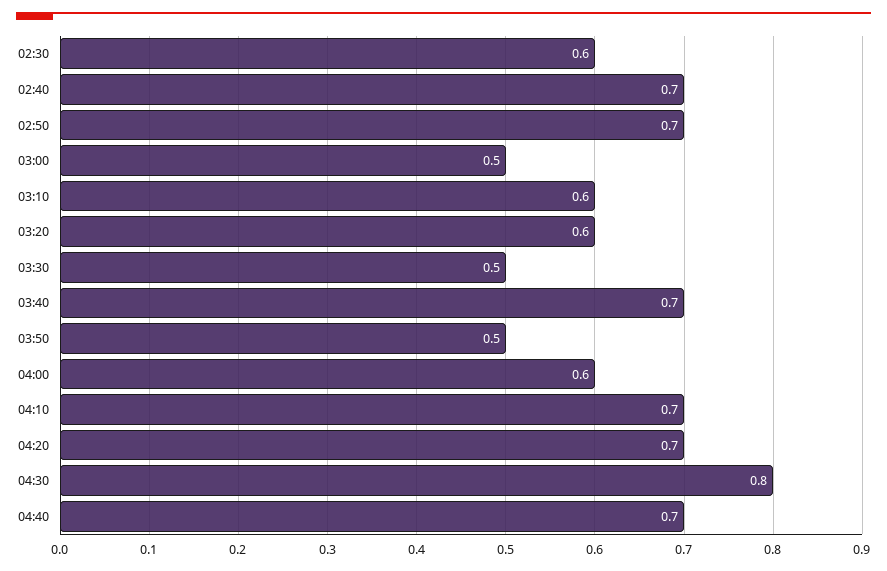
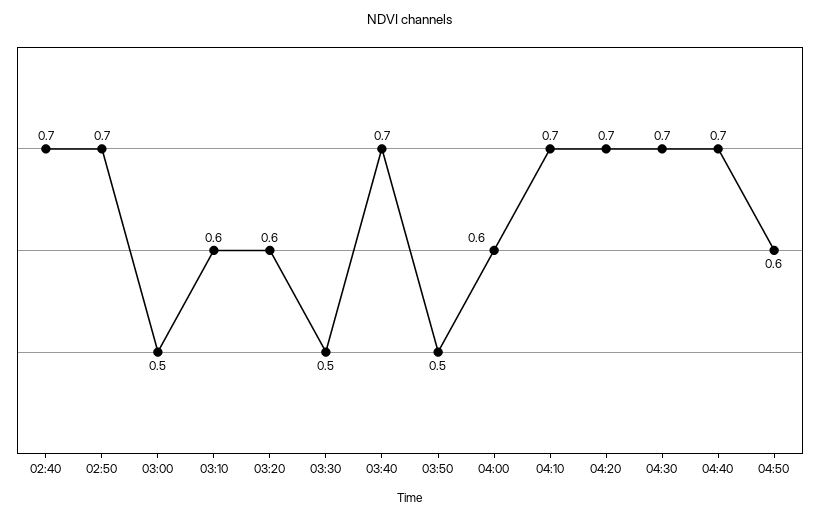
02:30: 0.6 -> none
04:30: 0.8 -> 0.7
04:50: none -> 0.6

